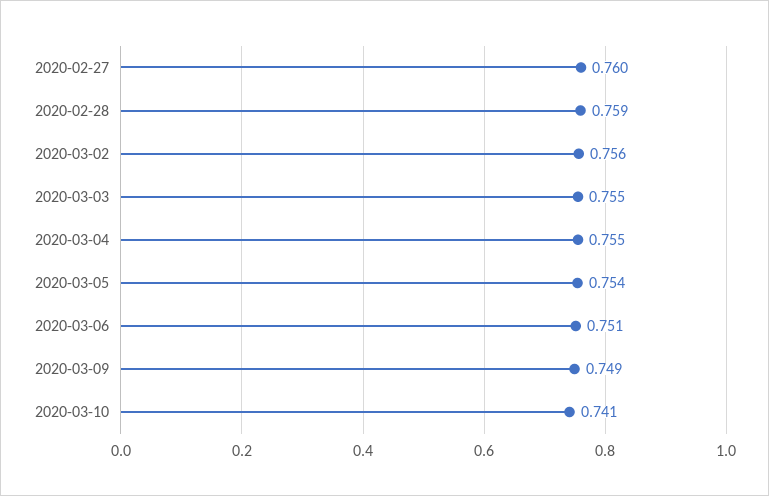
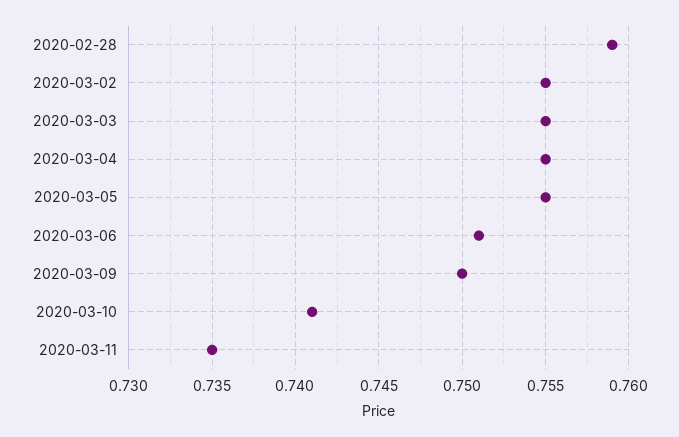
2020-02-27: 0.76 -> none
2020-03-02: 0.756 -> 0.755
2020-03-05: 0.754 -> 0.755
2020-03-09: 0.749 -> 0.75
2020-03-11: none -> 0.735

